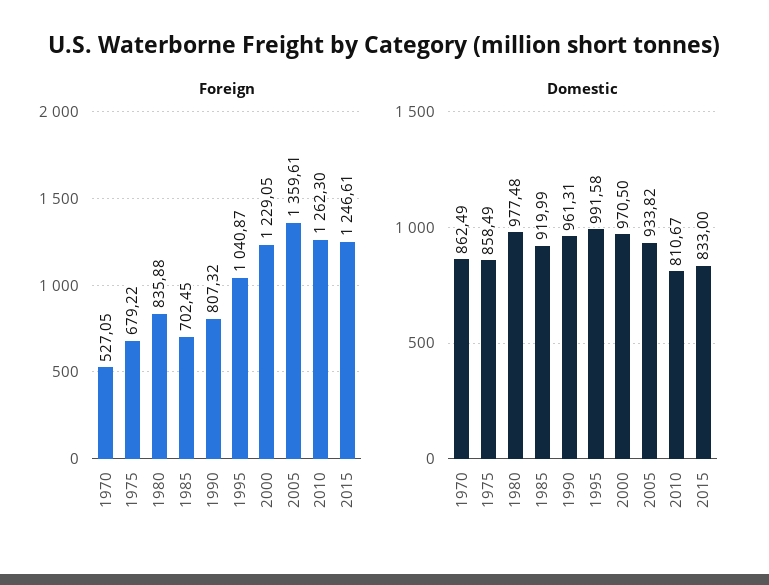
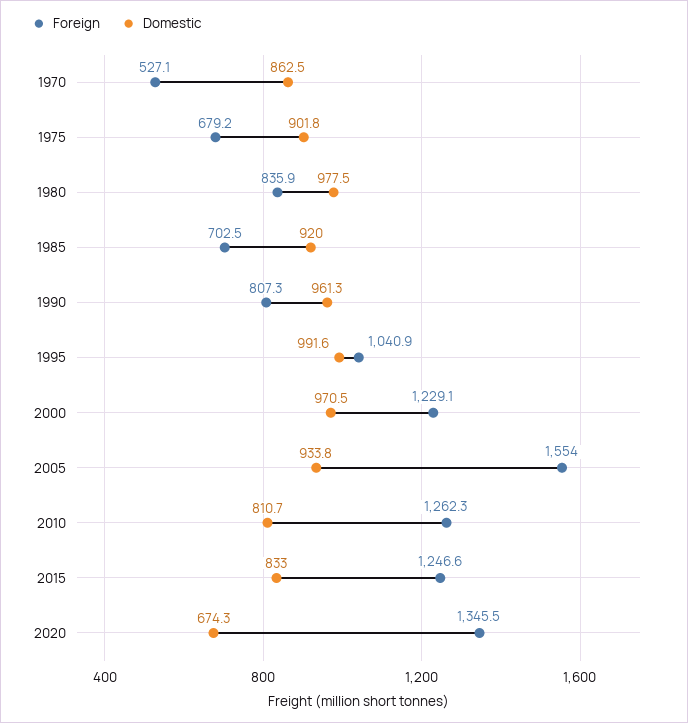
Foreign, 2005: 1359.61 -> 1554
Domestic, 1975: 858.49 -> 901.8
Foreign, 2020: none -> 1345.5
Domestic, 2020: none -> 674.3

